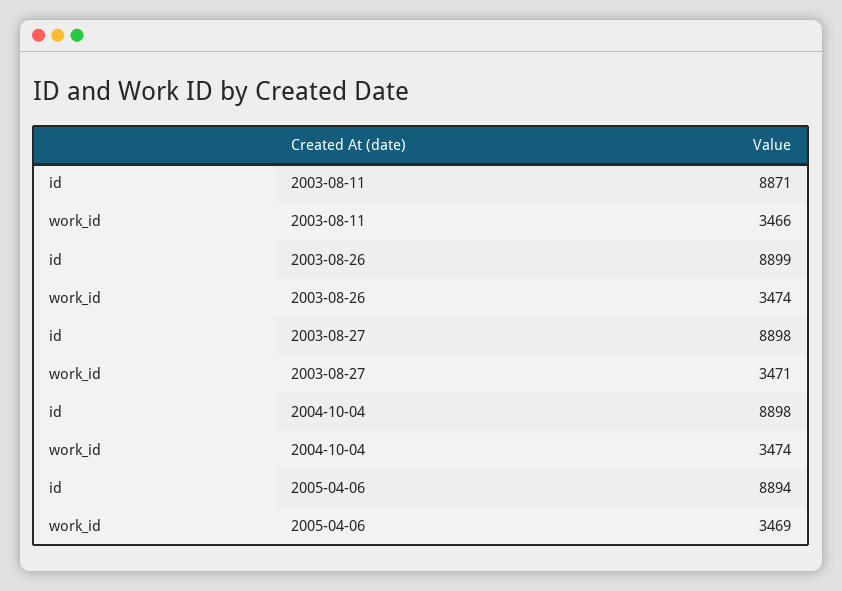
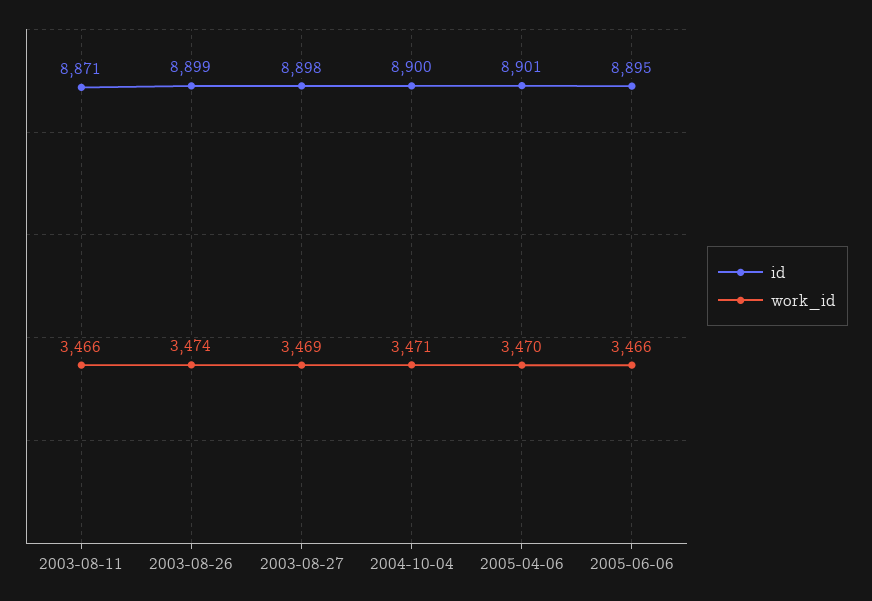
work_id, 2003-08-27: 3471 -> 3469
id, 2004-10-04: 8898 -> 8900
work_id, 2004-10-04: 3474 -> 3471
id, 2005-04-06: 8894 -> 8901
work_id, 2005-04-06: 3469 -> 3470
id, 2005-06-06: none -> 8895
work_id, 2005-06-06: none -> 3466

